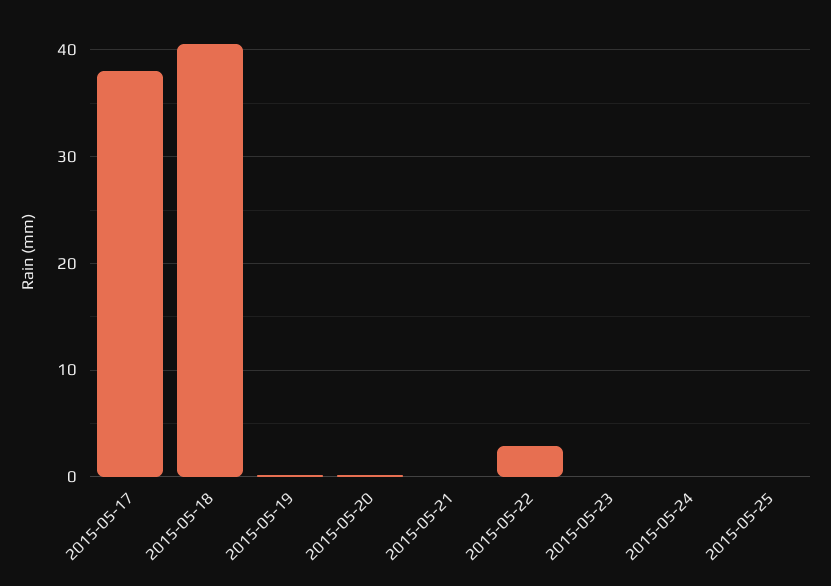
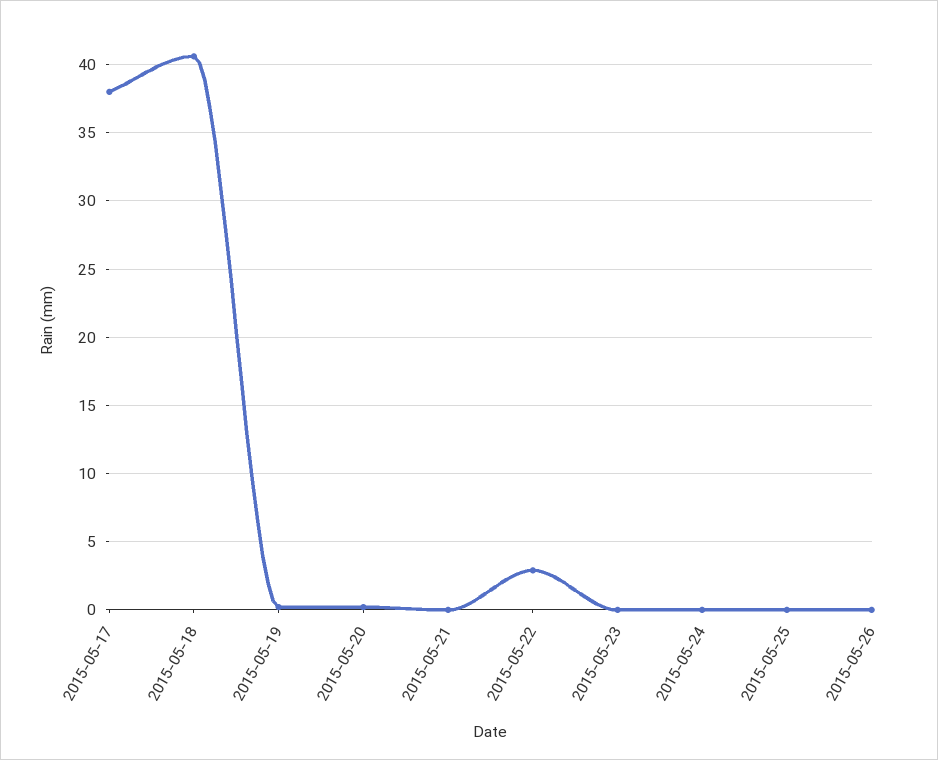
2015-05-26: none -> 0

